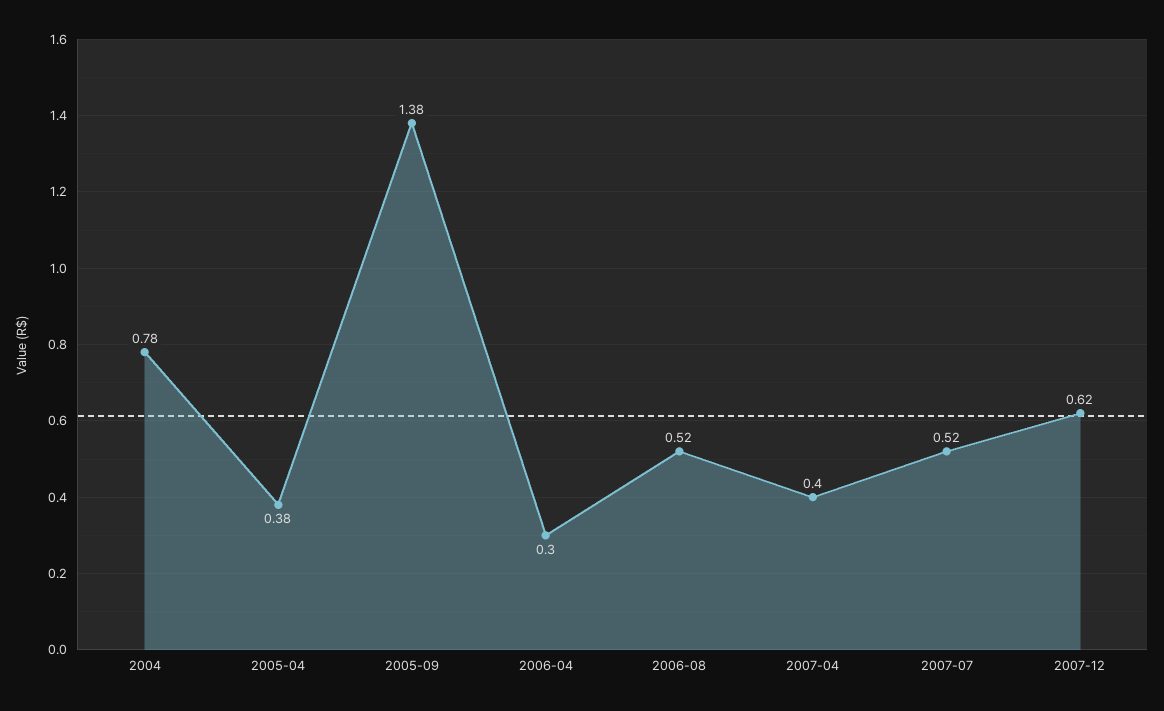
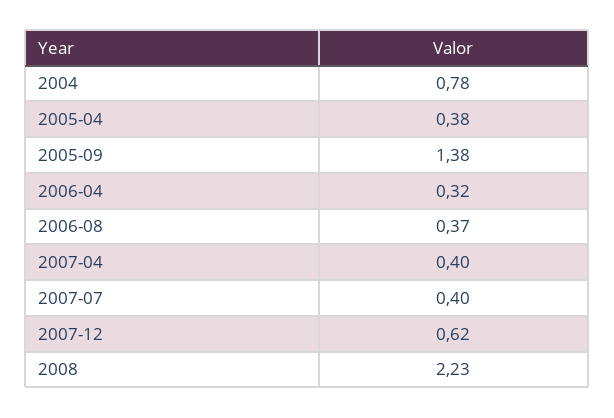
2006-04: 0.3 -> 0.32
2006-08: 0.52 -> 0.37
2007-07: 0.52 -> 0.4
2008: none -> 2.23

